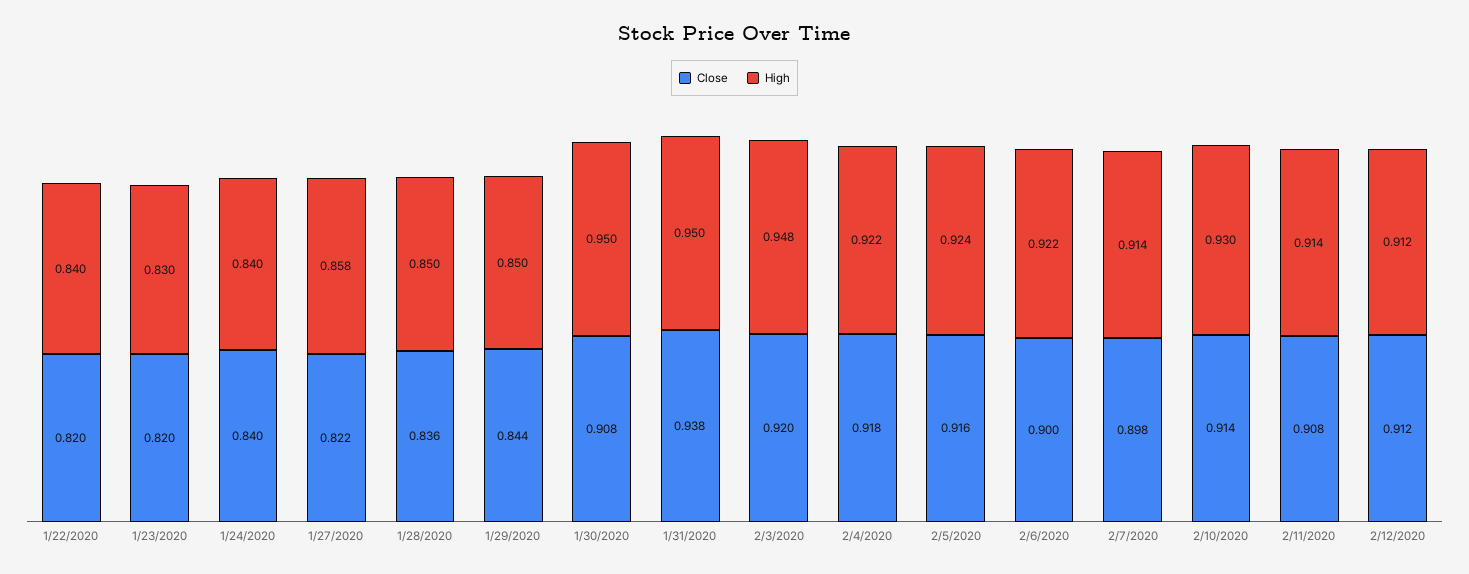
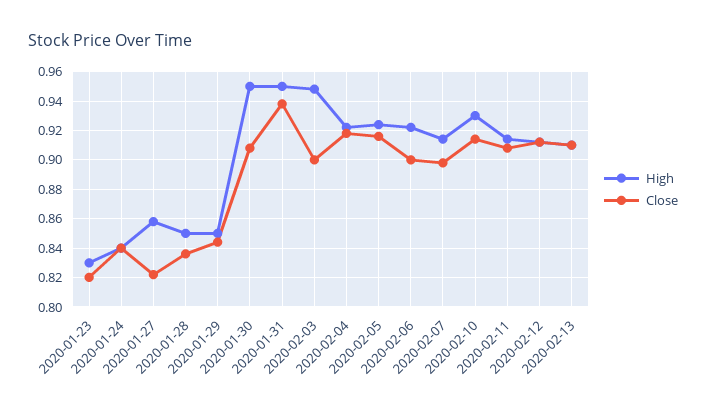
Close, 1/22/2020: 0.82 -> none
High, 1/22/2020: 0.84 -> none
Close, 2/3/2020: 0.92 -> 0.9
High, 2020-02-13: none -> 0.91
Close, 2020-02-13: none -> 0.91

